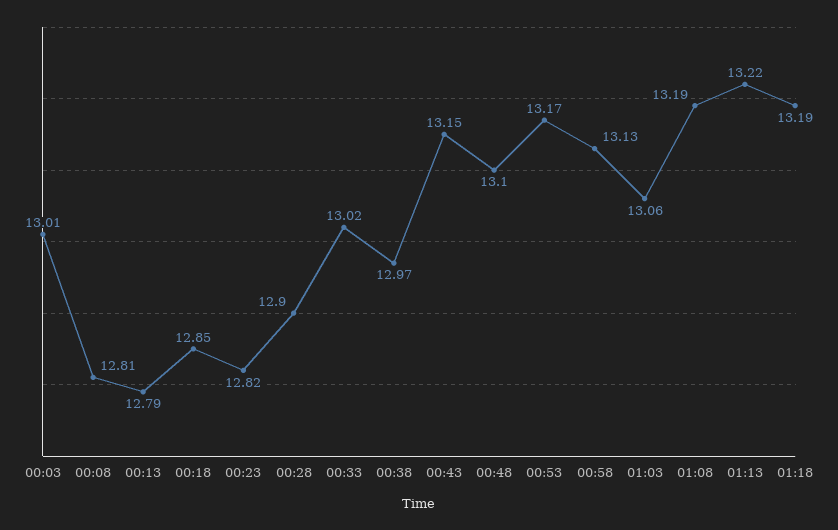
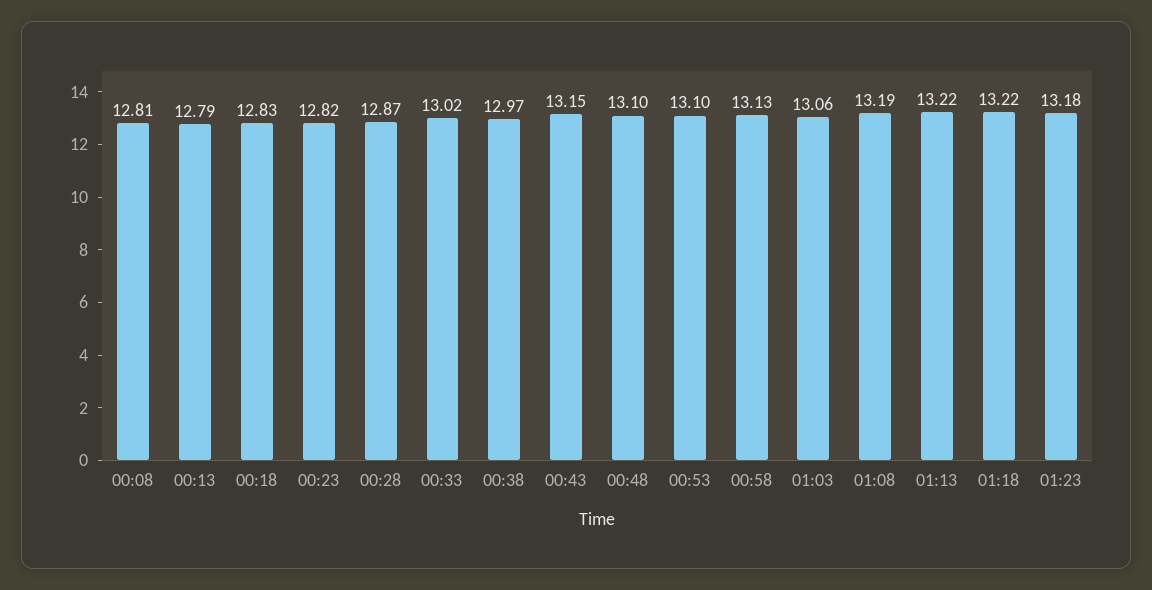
00:03: 13.01 -> none
00:18: 12.85 -> 12.83
00:28: 12.9 -> 12.87
00:53: 13.17 -> 13.1
01:18: 13.19 -> 13.22
01:23: none -> 13.18

